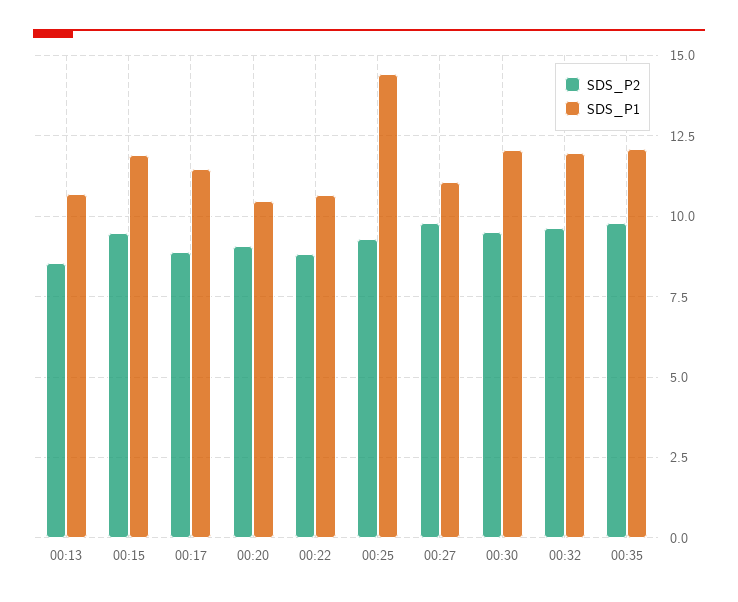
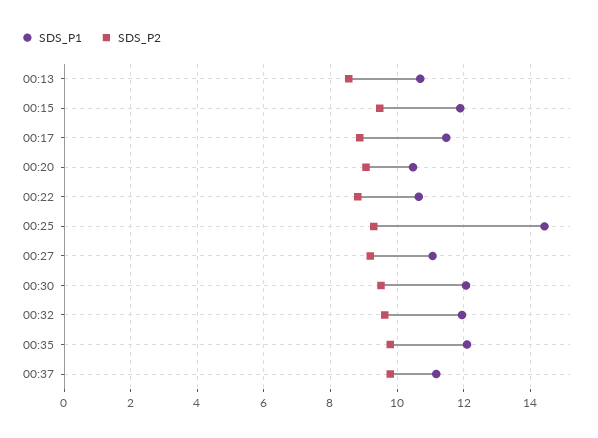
SDS_P2, 00:27: 9.75 -> 9.2
SDS_P1, 00:37: none -> 11.2
SDS_P2, 00:37: none -> 9.8

